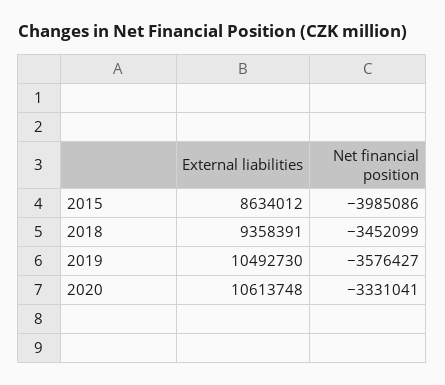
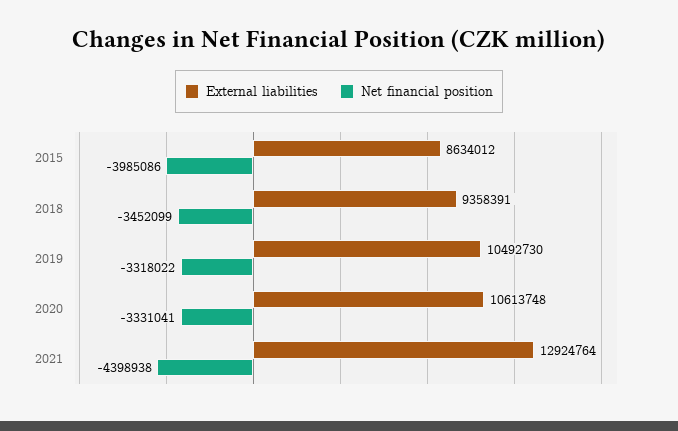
Net financial position, 2019: -3576427 -> -3318022
External liabilities, 2021: none -> 12924764
Net financial position, 2021: none -> -4398938

